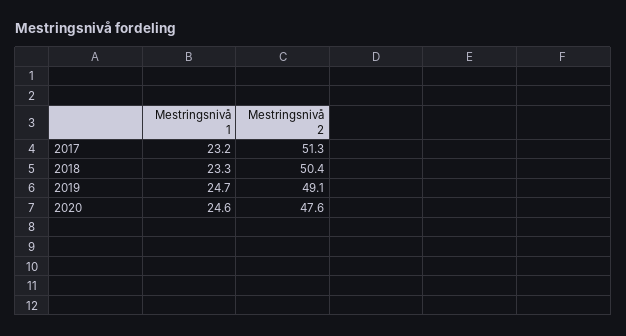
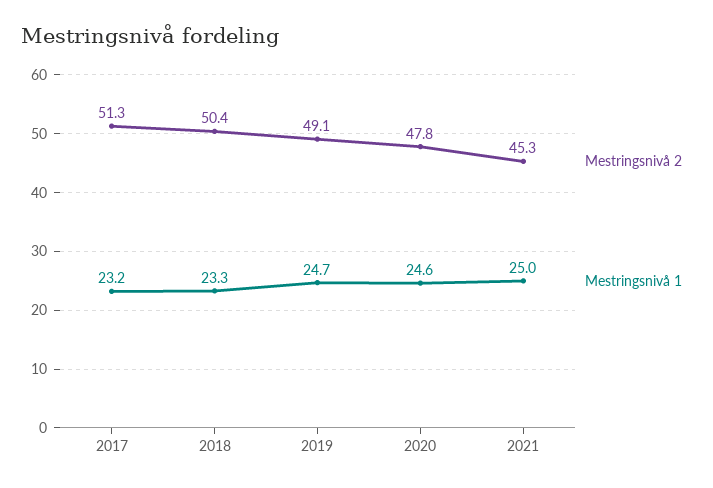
Mestringsnivå 2, 2020: 47.6 -> 47.8
Mestringsnivå 2, 2021: none -> 45.3
Mestringsnivå 1, 2021: none -> 25

